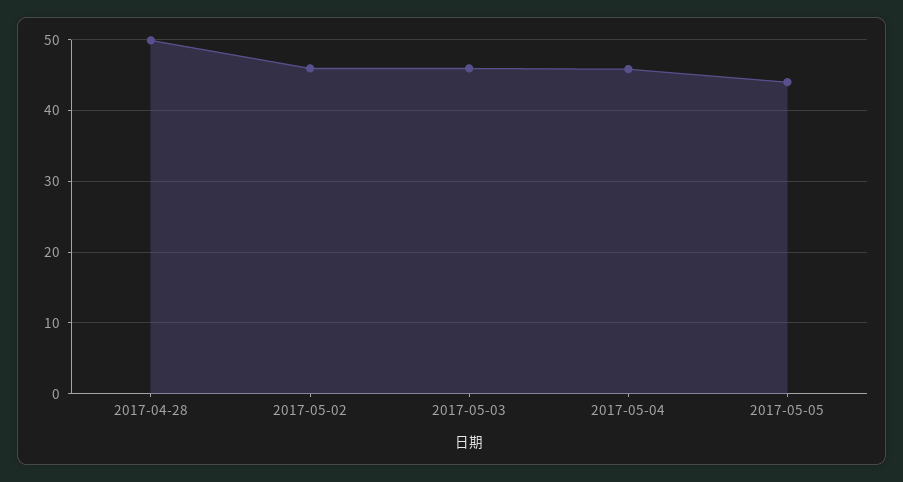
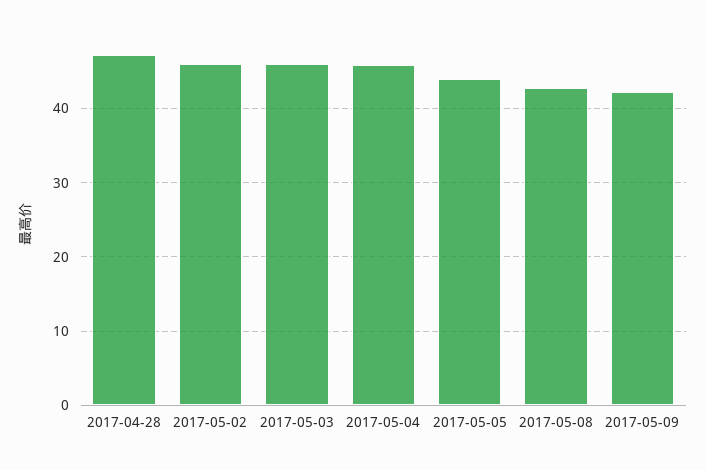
2017-04-28: 50 -> 47
2017-05-08: none -> 43
2017-05-09: none -> 42

